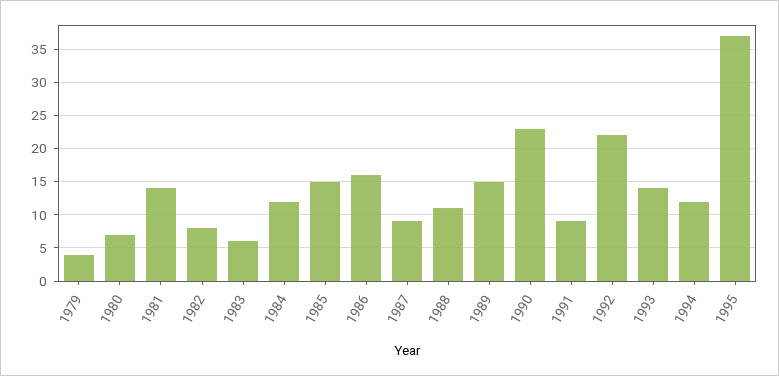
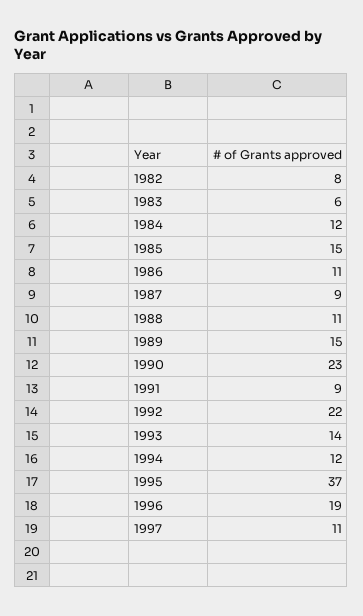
1979: 4 -> none
1980: 7 -> none
1981: 14 -> none
1986: 16 -> 11
1996: none -> 19
1997: none -> 11

